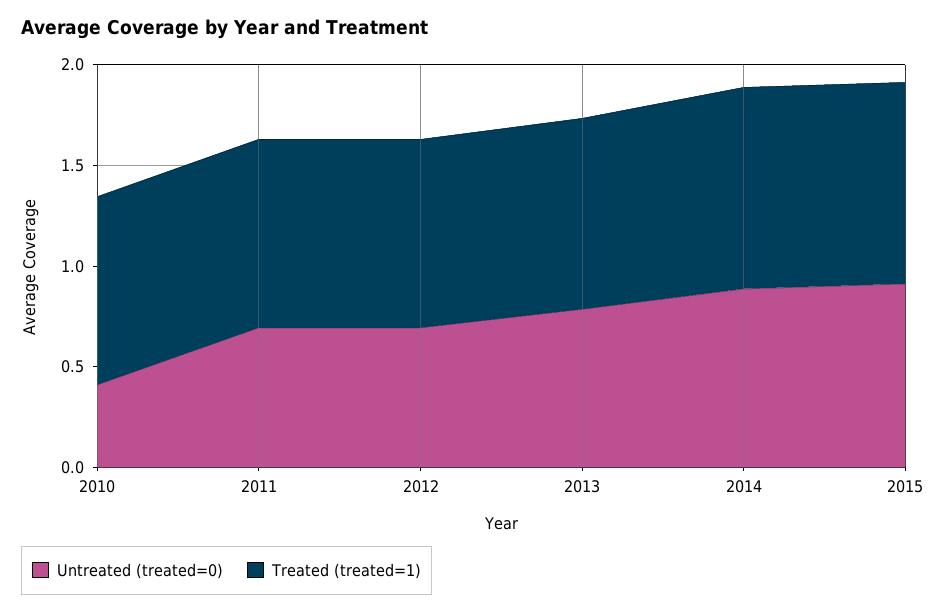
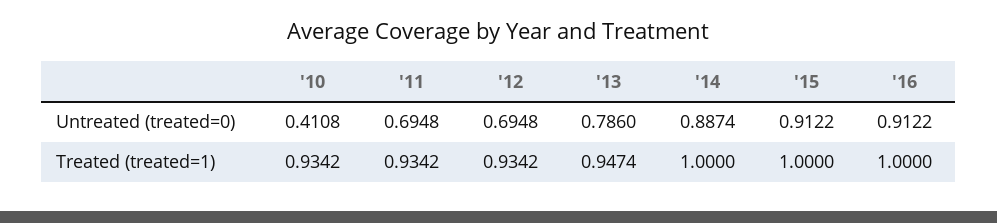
Untreated (treated=0), '16: none -> 0.9122
Treated (treated=1), '16: none -> 1

